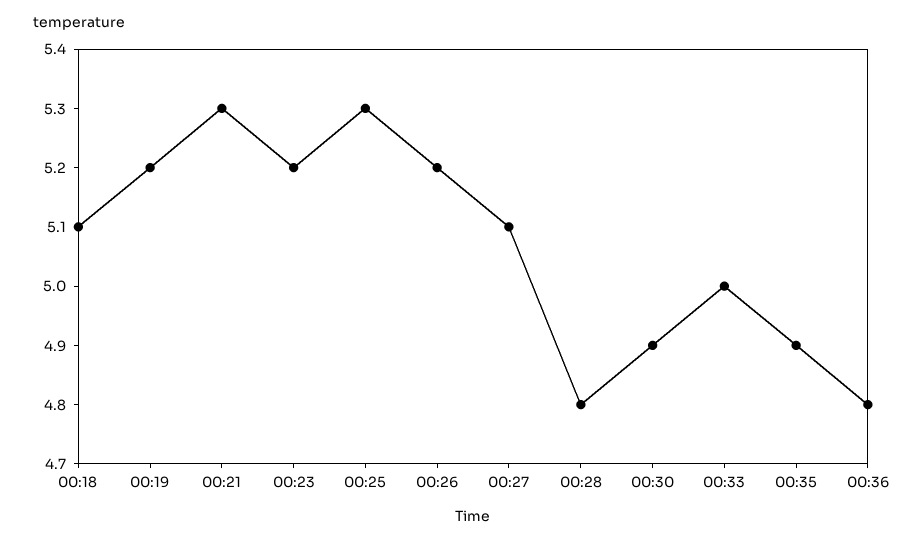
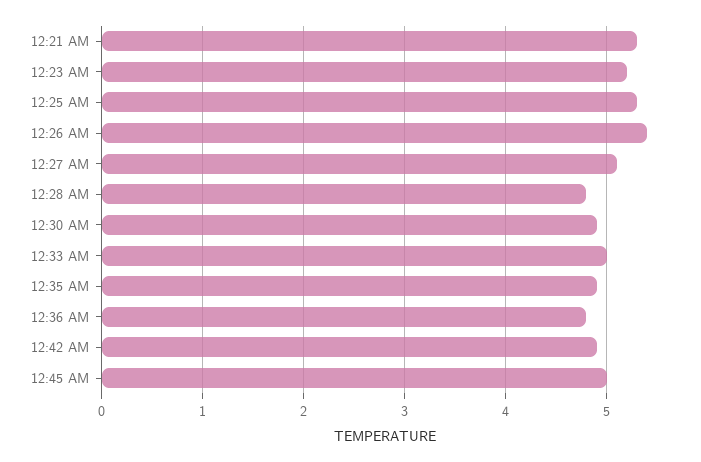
00:18: 5.1 -> none
00:19: 5.2 -> none
00:26: 5.2 -> 5.4
12:42 AM: none -> 4.9
12:45 AM: none -> 5

